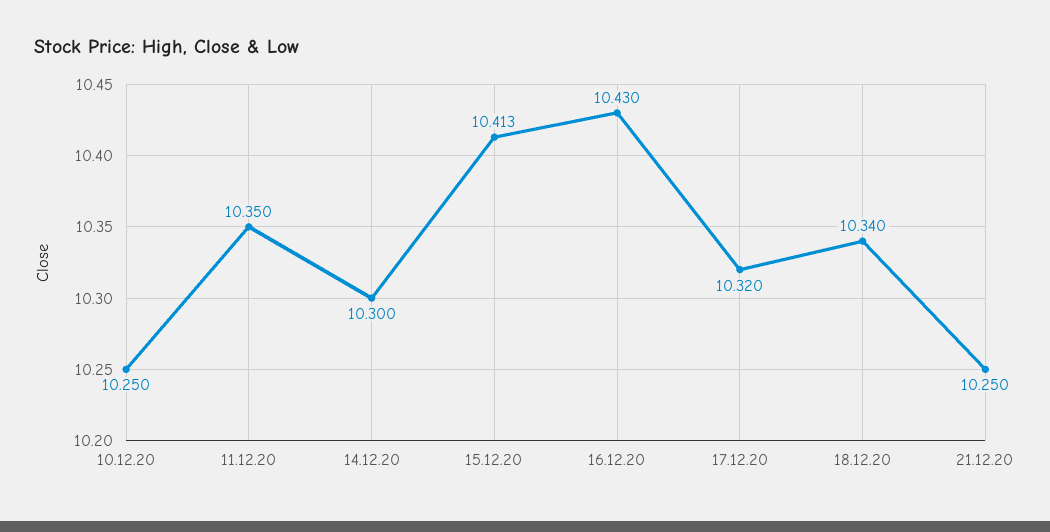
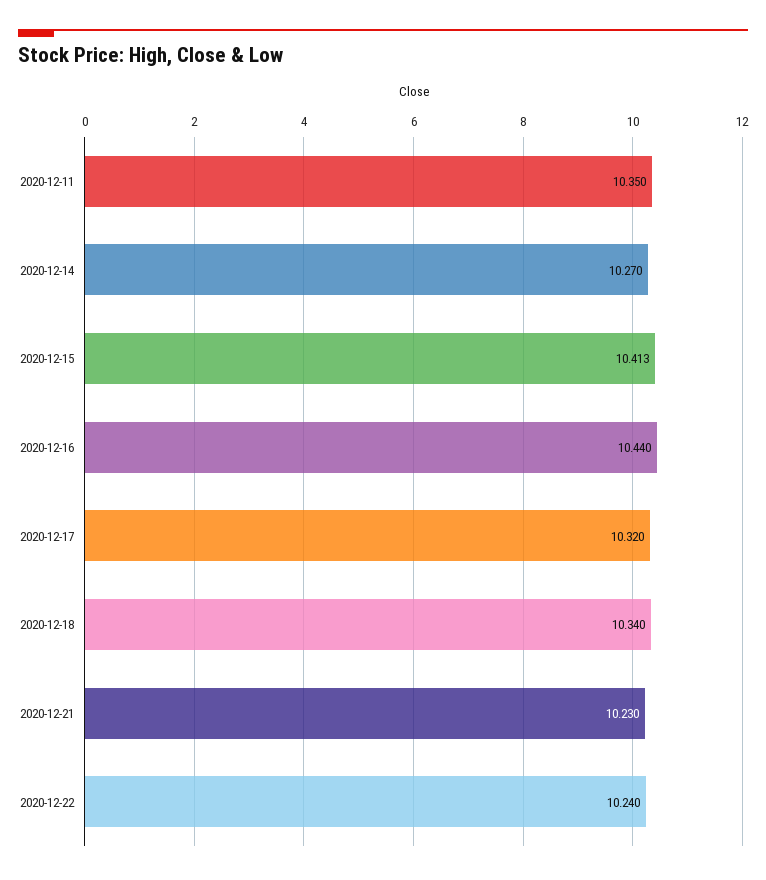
10.12.20: 10.25 -> none
14.12.20: 10.3 -> 10.27
16.12.20: 10.43 -> 10.44
21.12.20: 10.25 -> 10.23
2020-12-22: none -> 10.24

